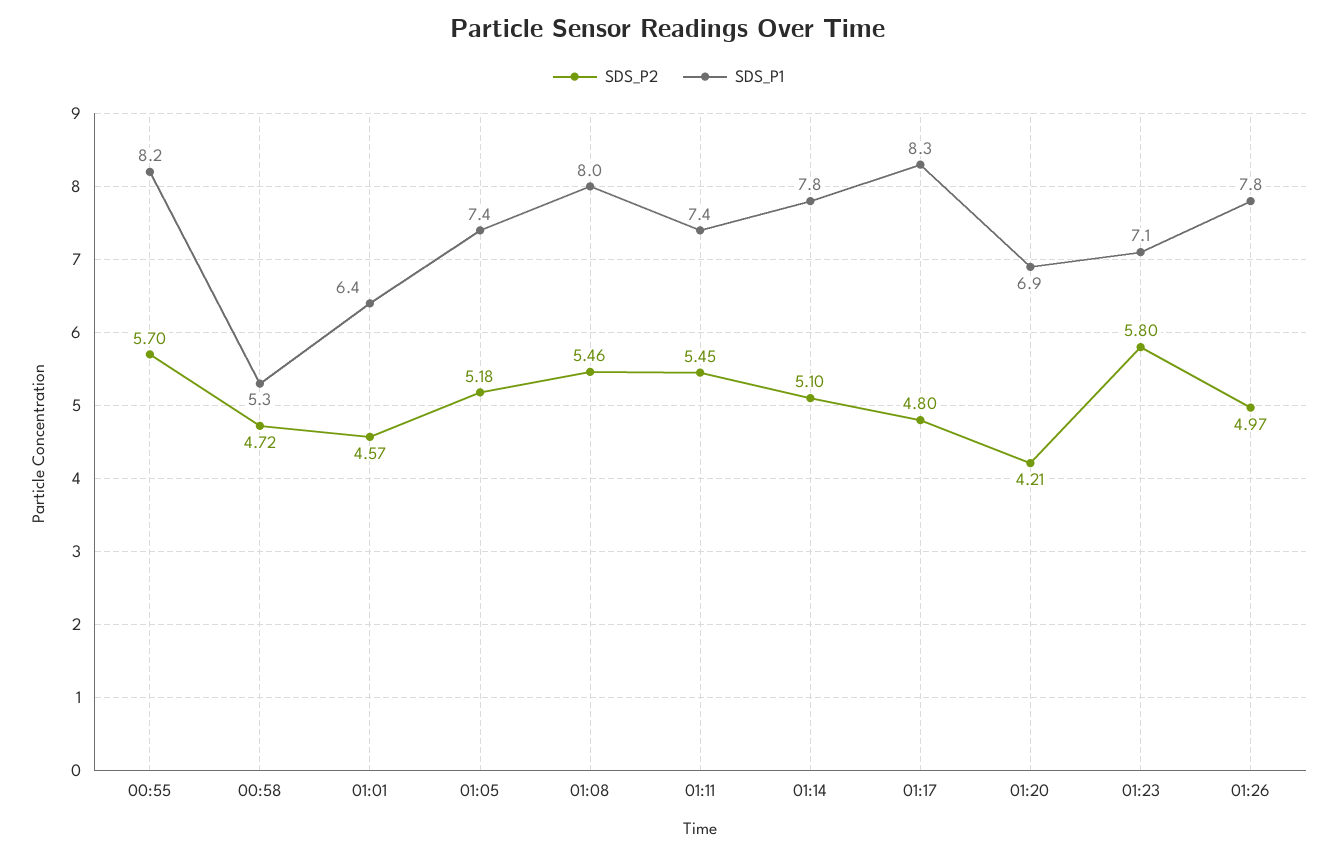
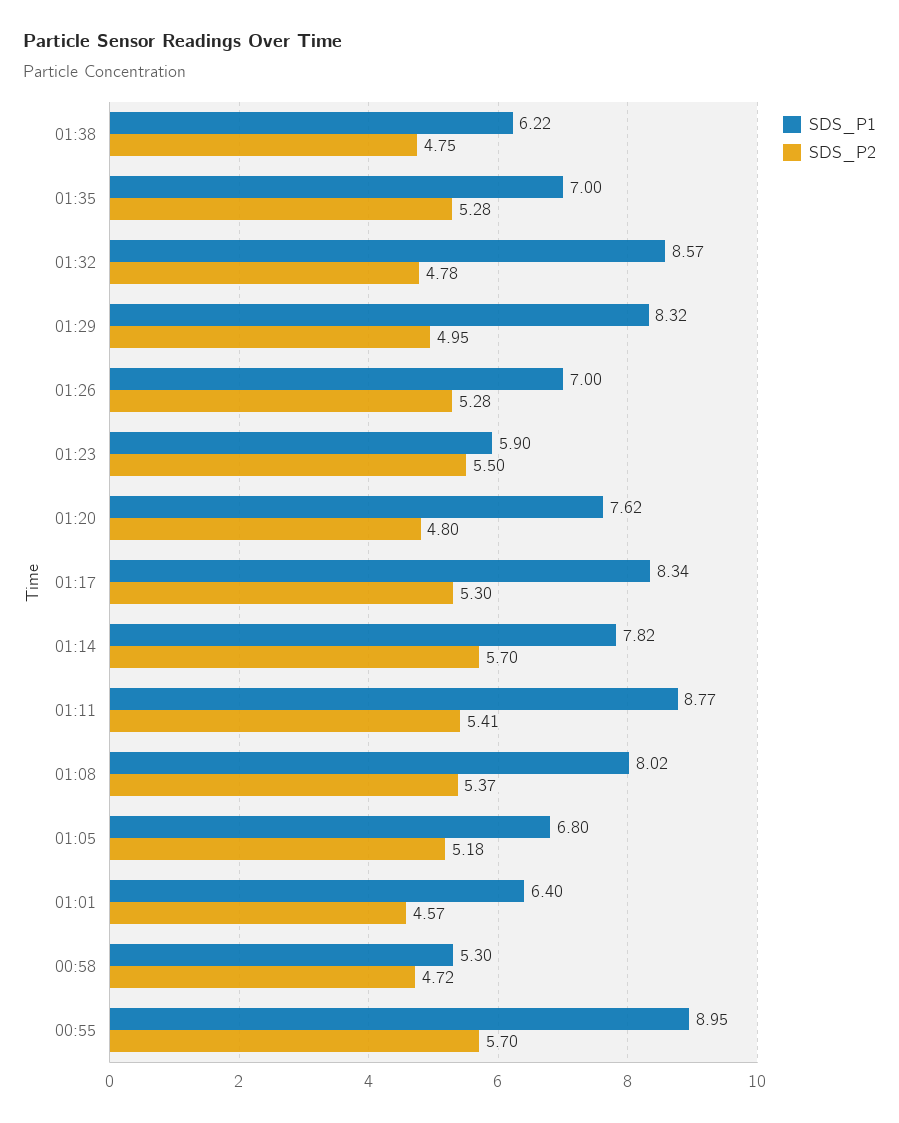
SDS_P1, 00:55: 8.2 -> 8.95
SDS_P1, 01:05: 7.4 -> 6.8
SDS_P2, 01:08: 5.46 -> 5.37
SDS_P2, 01:11: 5.45 -> 5.41
SDS_P1, 01:11: 7.4 -> 8.77
SDS_P2, 01:14: 5.1 -> 5.7
SDS_P2, 01:17: 4.8 -> 5.3
SDS_P2, 01:20: 4.21 -> 4.8
SDS_P1, 01:20: 6.9 -> 7.62
SDS_P2, 01:23: 5.8 -> 5.5
SDS_P1, 01:23: 7.1 -> 5.9
SDS_P2, 01:26: 4.97 -> 5.28
SDS_P1, 01:26: 7.8 -> 7
SDS_P1, 01:38: none -> 6.22
SDS_P2, 01:38: none -> 4.75
SDS_P1, 01:35: none -> 7
SDS_P2, 01:35: none -> 5.28
SDS_P1, 01:32: none -> 8.57
SDS_P2, 01:32: none -> 4.78
SDS_P1, 01:29: none -> 8.32
SDS_P2, 01:29: none -> 4.95

